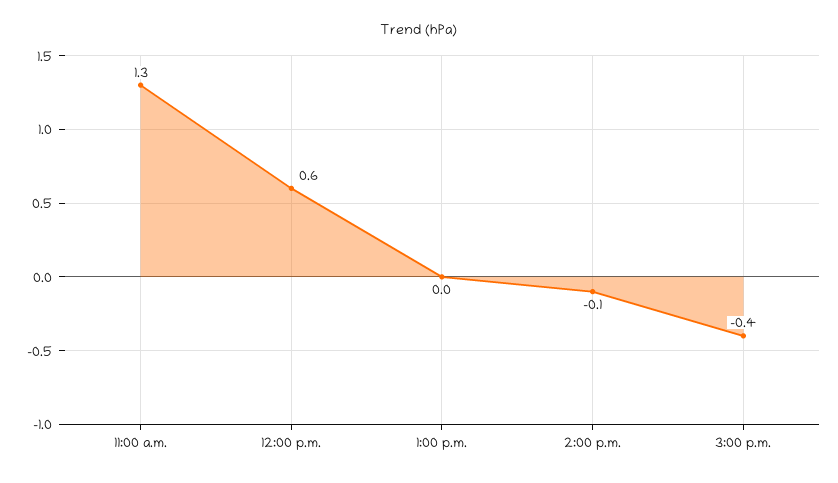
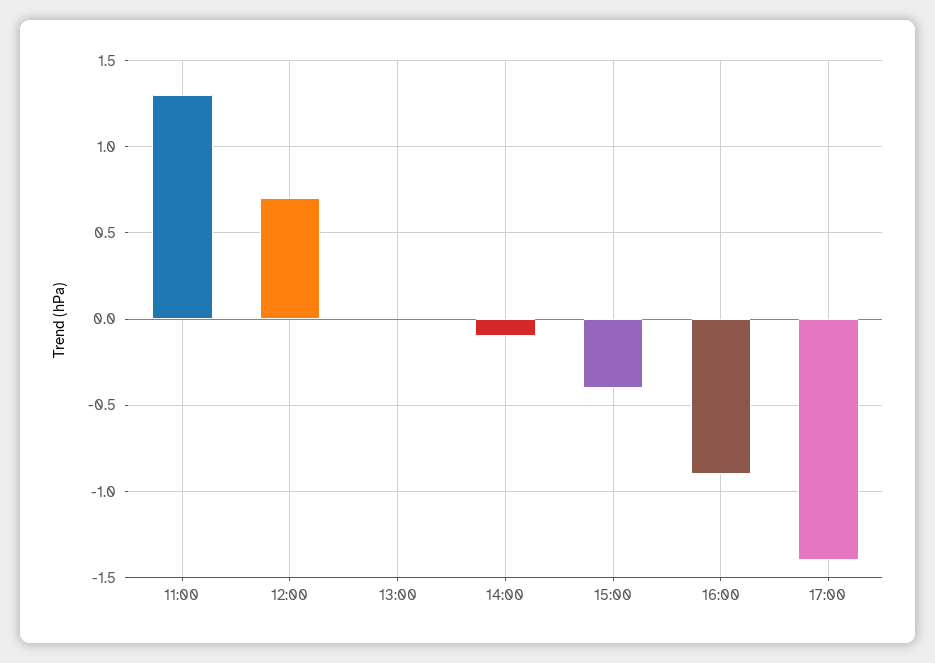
12:00 p.m.: 0.6 -> 0.7
16:00: none -> -0.9
17:00: none -> -1.4

